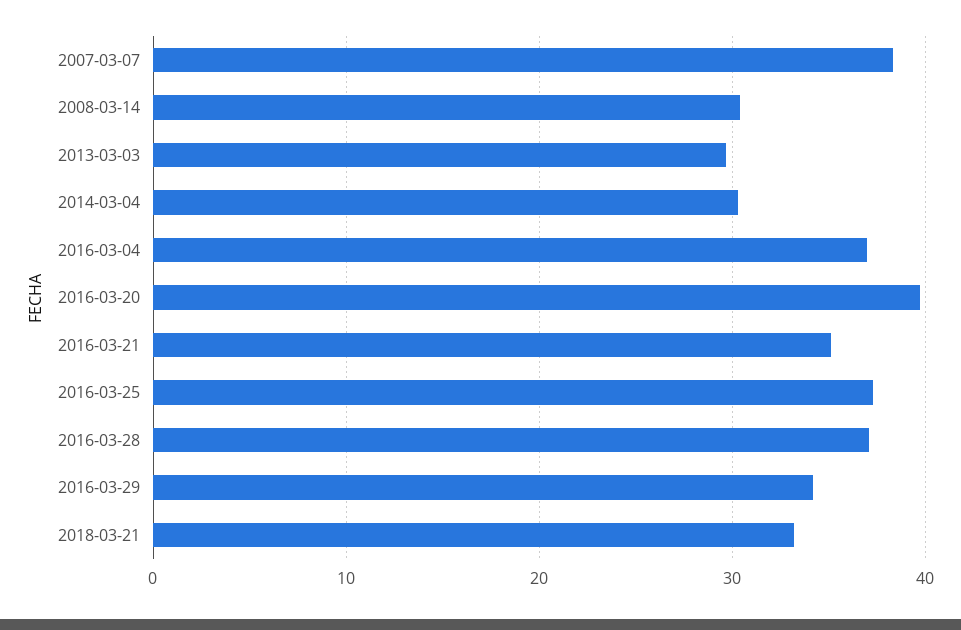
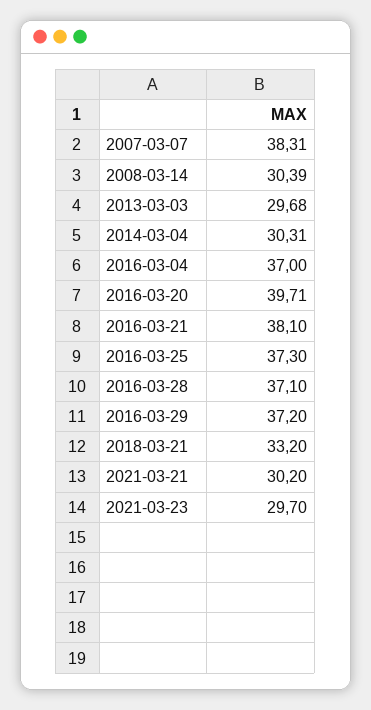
2016-03-21: 35 -> 38.1
2016-03-29: 34 -> 37.2
2021-03-21: none -> 30.2
2021-03-23: none -> 29.7

